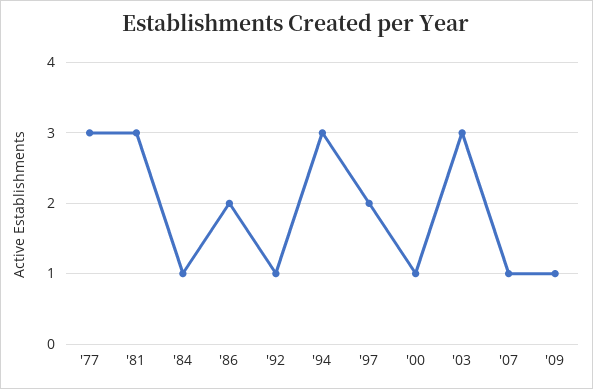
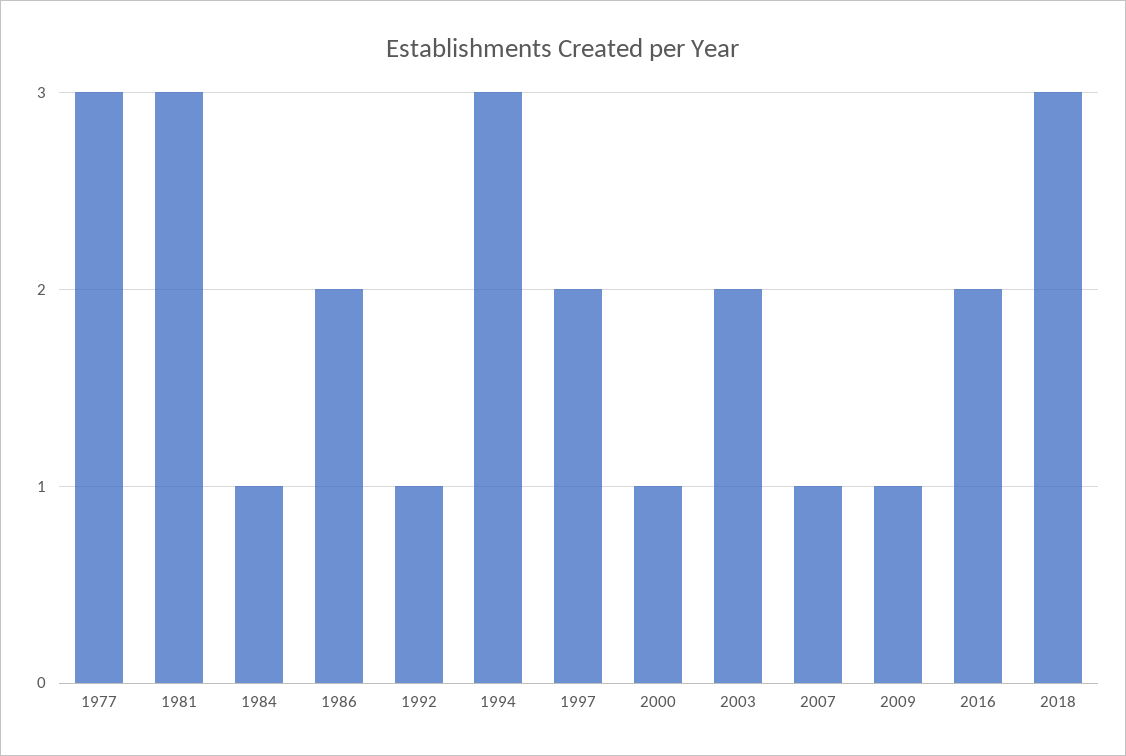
'03: 3 -> 2
2016: none -> 2
2018: none -> 3

